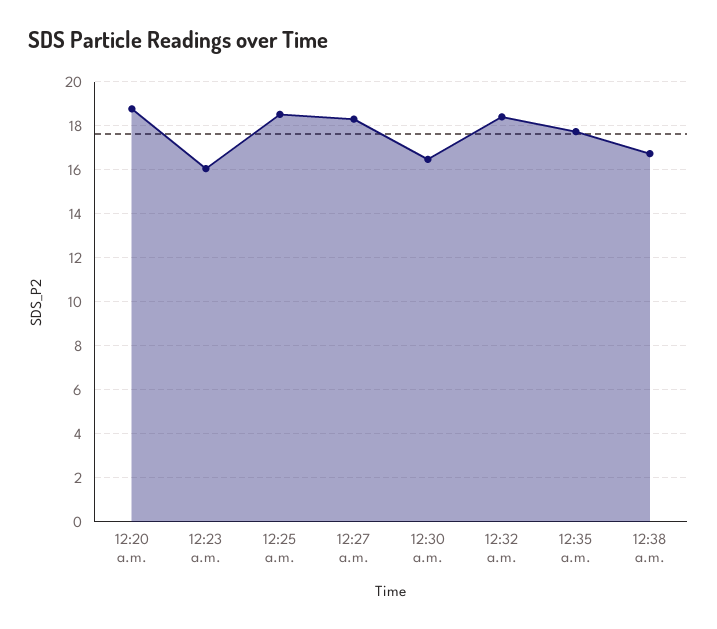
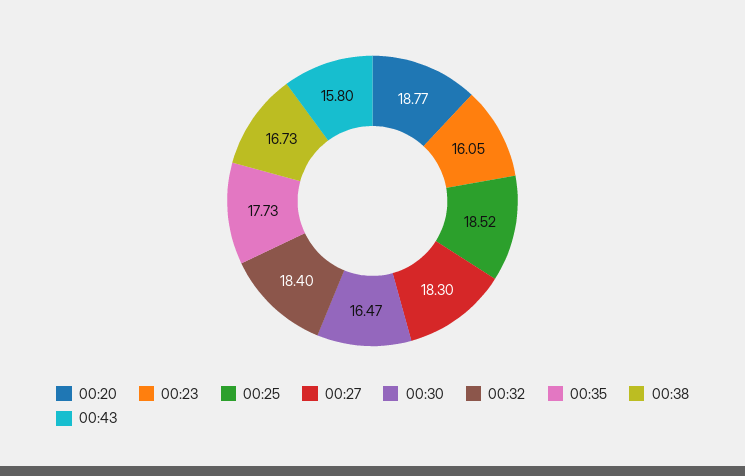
00:43: none -> 15.8

